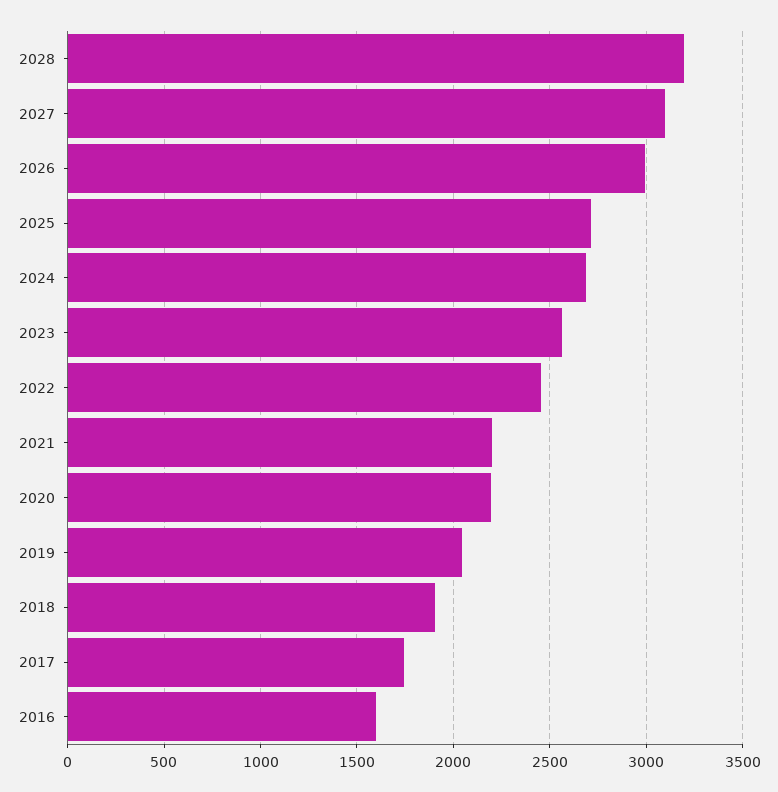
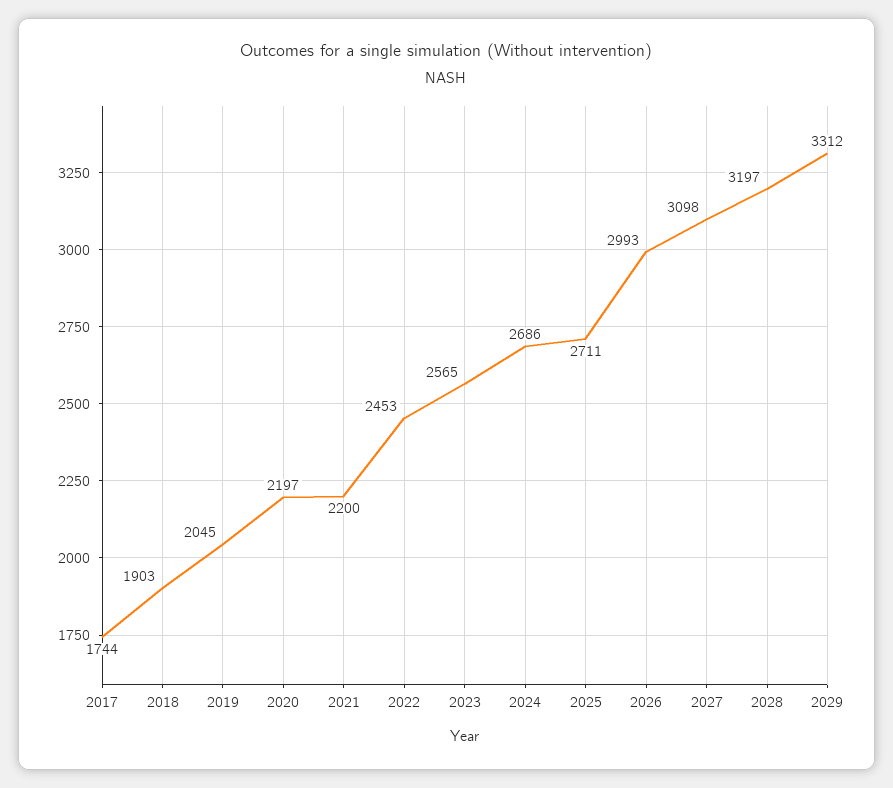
2016: 1600 -> none
2029: none -> 3312

